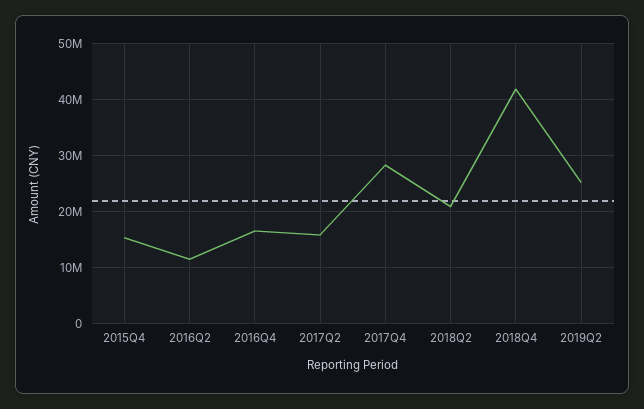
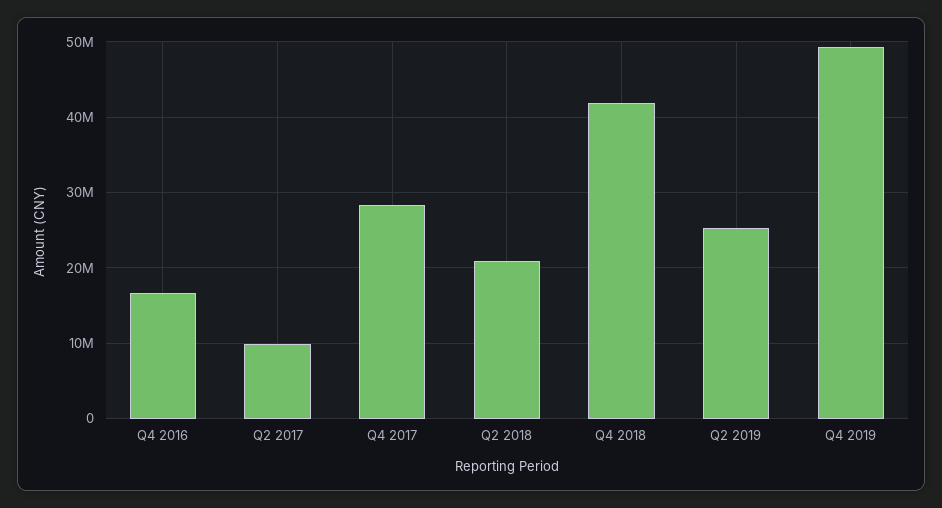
2015Q4: 16000000 -> none
2016Q2: 12000000 -> none
2017Q2: 16000000 -> 10000000
Q4 2019: none -> 49000000

